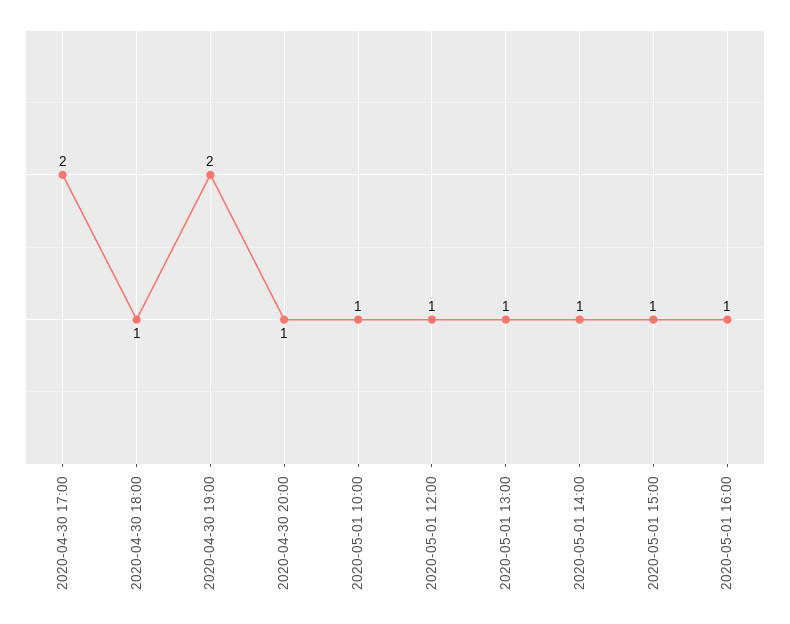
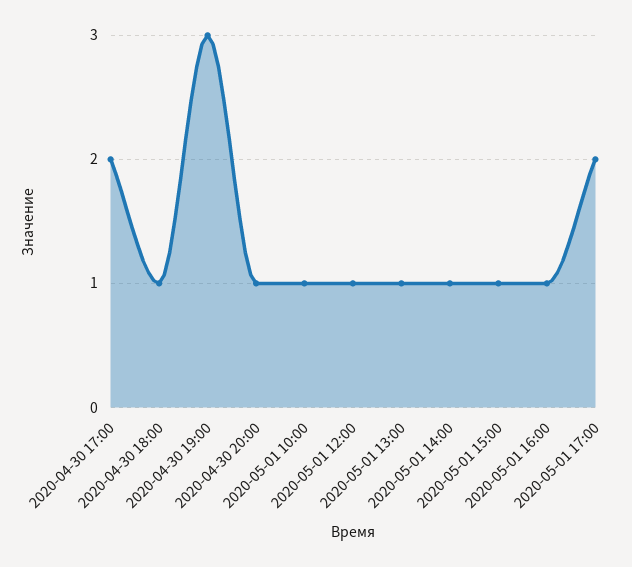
2020-04-30 19:00: 2 -> 3
2020-05-01 17:00: none -> 2

